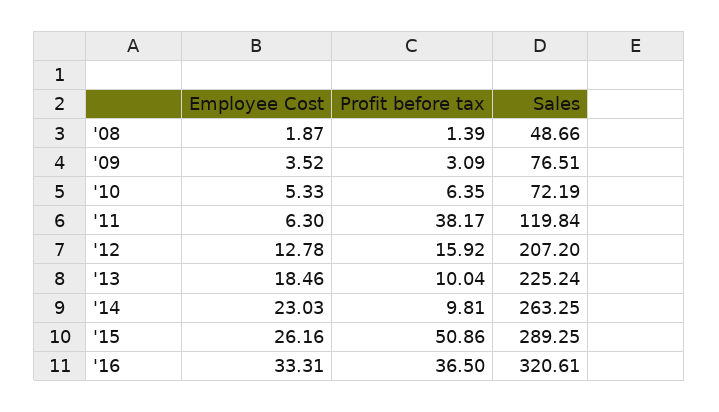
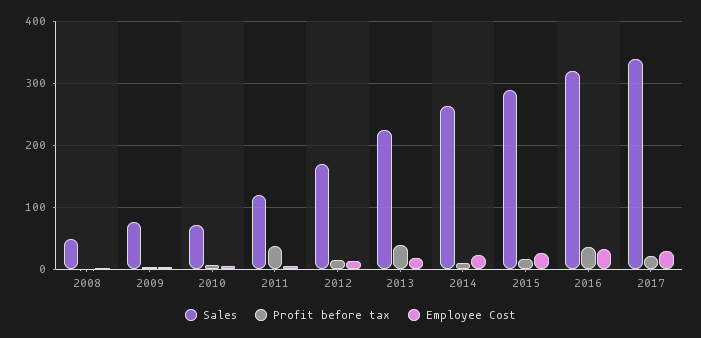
Sales, '12: 207.2 -> 170
Profit before tax, '13: 10.04 -> 40
Profit before tax, '15: 50.86 -> 20
Sales, 2017: none -> 340
Profit before tax, 2017: none -> 20
Employee Cost, 2017: none -> 30

